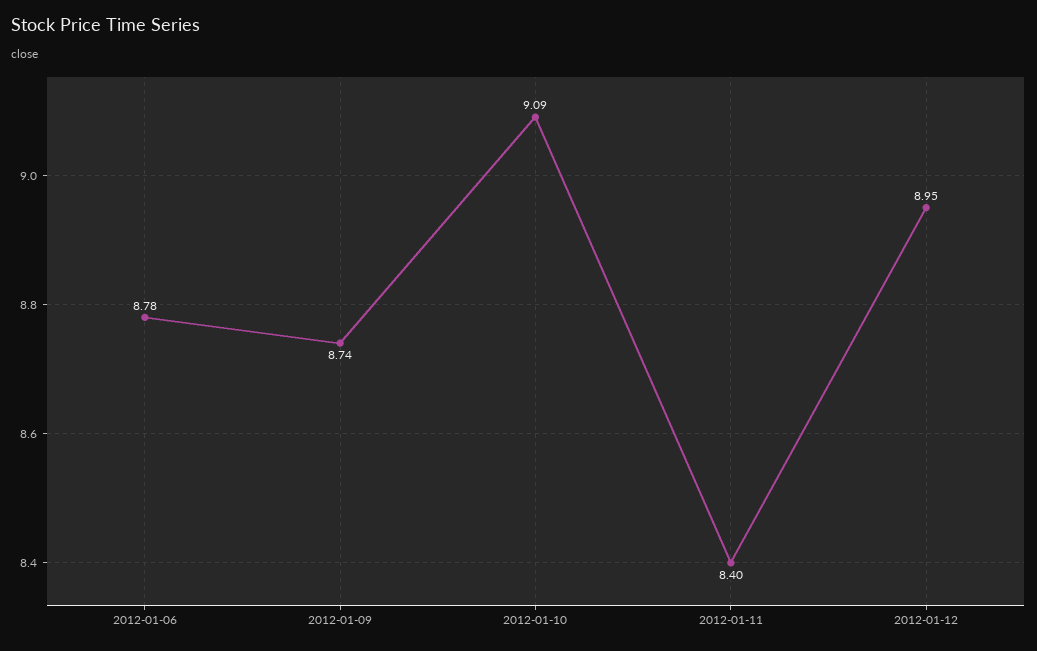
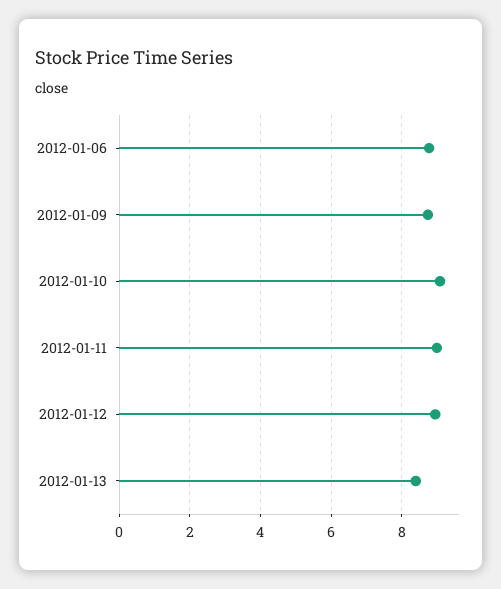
2012-01-11: 8.4 -> 9
2012-01-13: none -> 8.4

